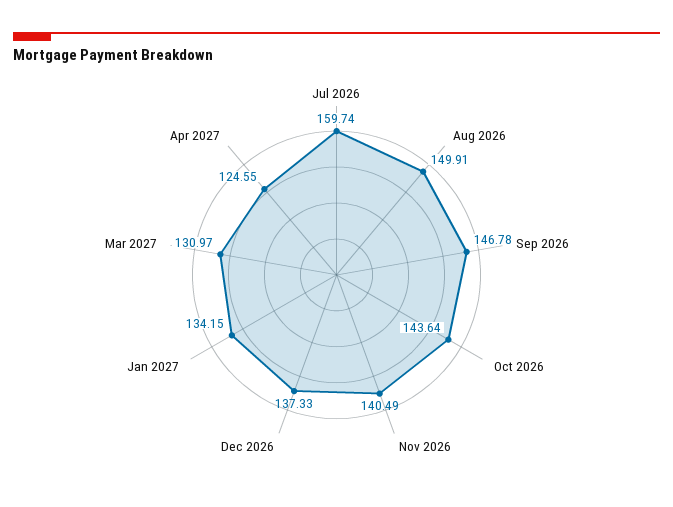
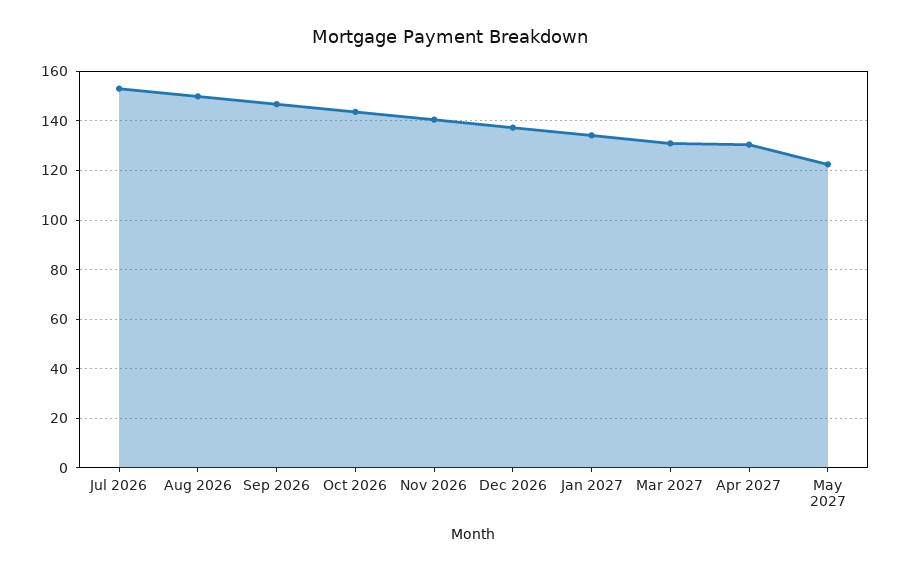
Jul 2026: 159.74 -> 152.5
Apr 2027: 124.55 -> 130
May 2027: none -> 122.5

